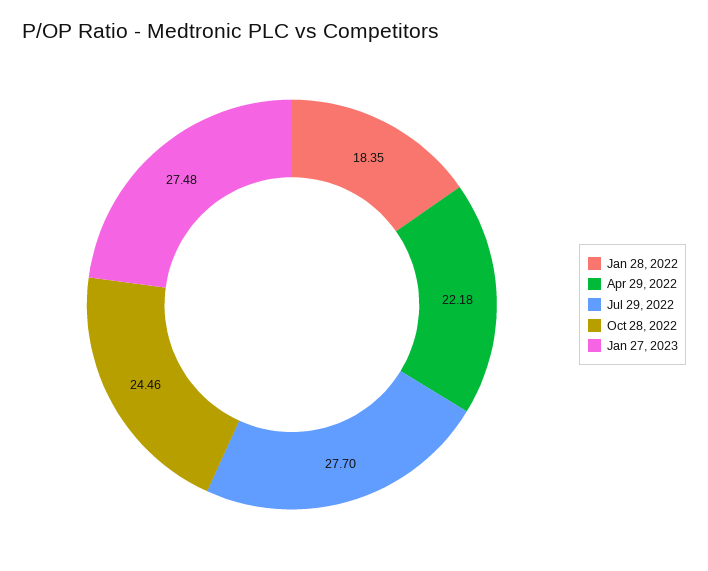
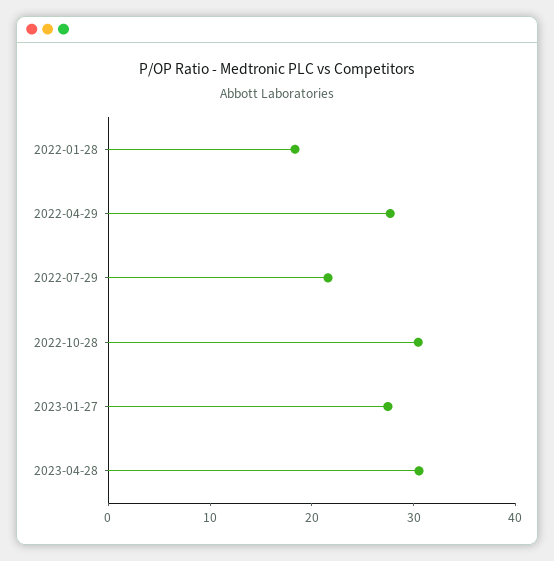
Apr 29, 2022: 22.18 -> 28
Jul 29, 2022: 27.7 -> 22
Oct 28, 2022: 24.46 -> 30
2023-04-28: none -> 30

